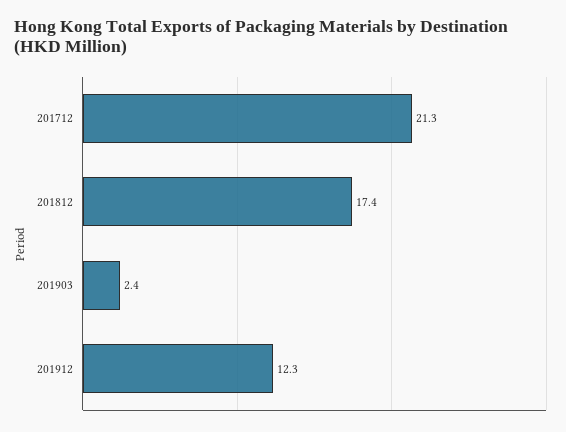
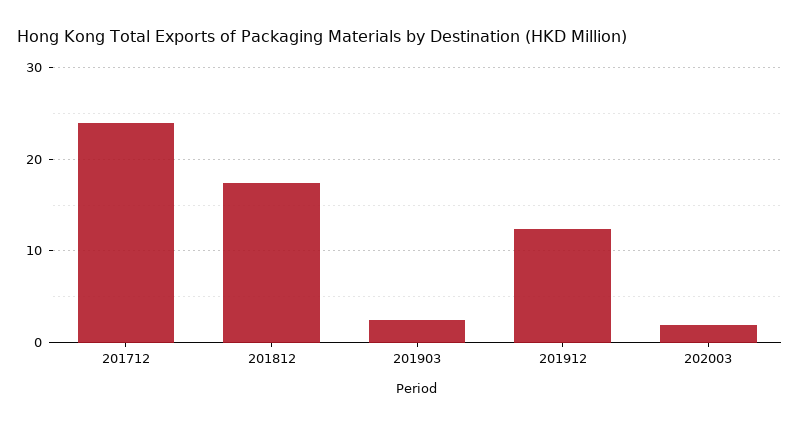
201712: 21.3 -> 24
202003: none -> 2

